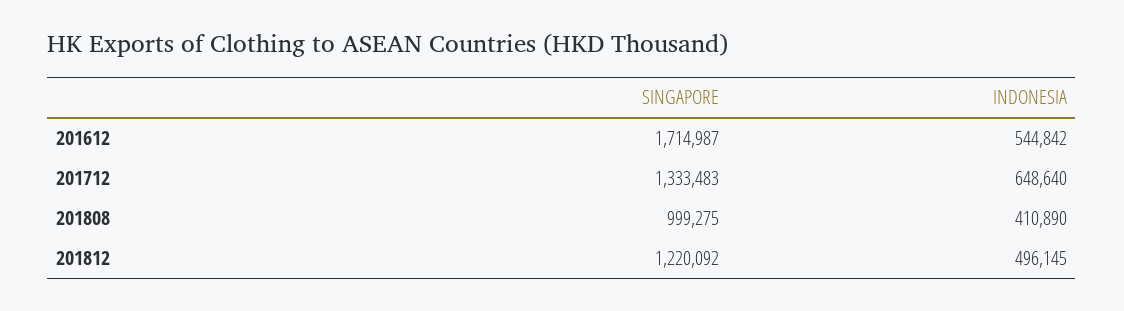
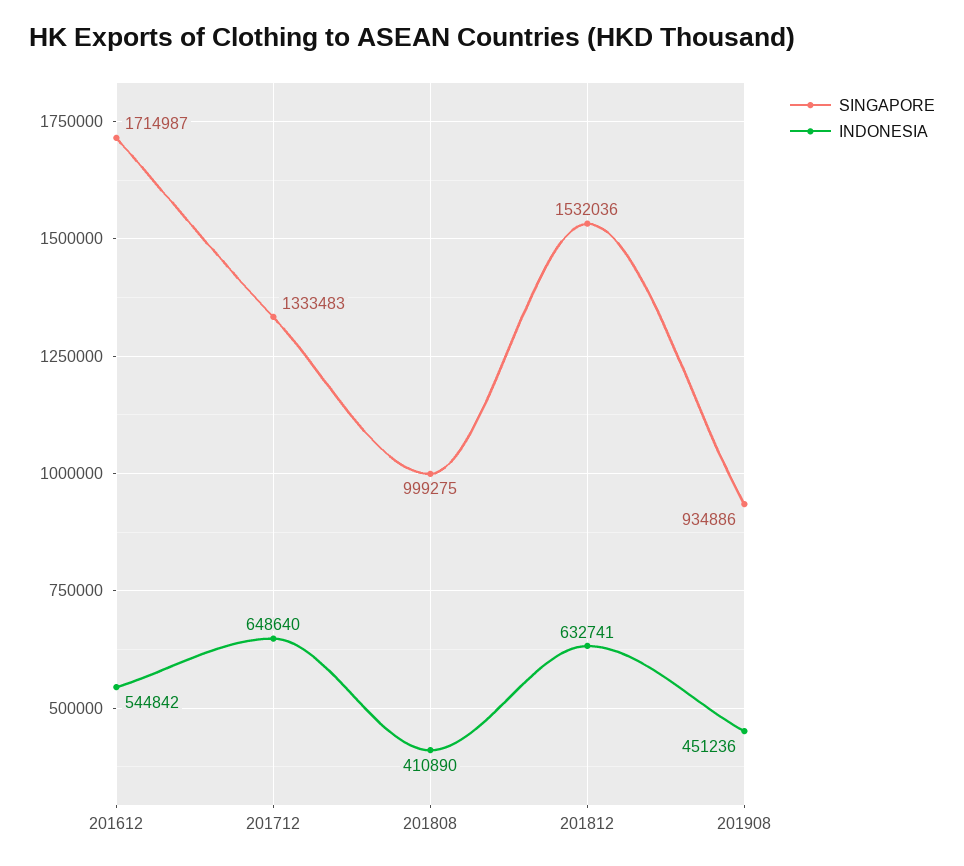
SINGAPORE, 201812: 1220092 -> 1532036
INDONESIA, 201812: 496145 -> 632741
SINGAPORE, 201908: none -> 934886
INDONESIA, 201908: none -> 451236

